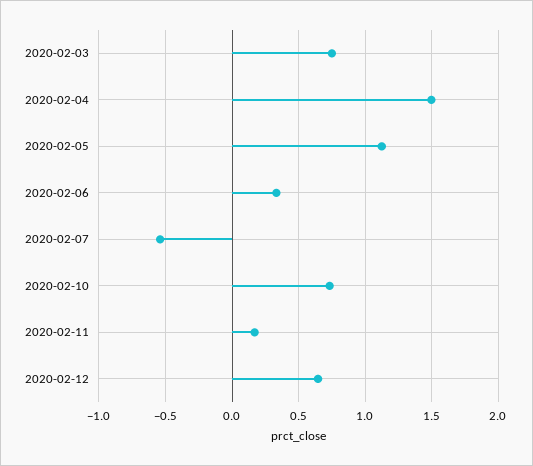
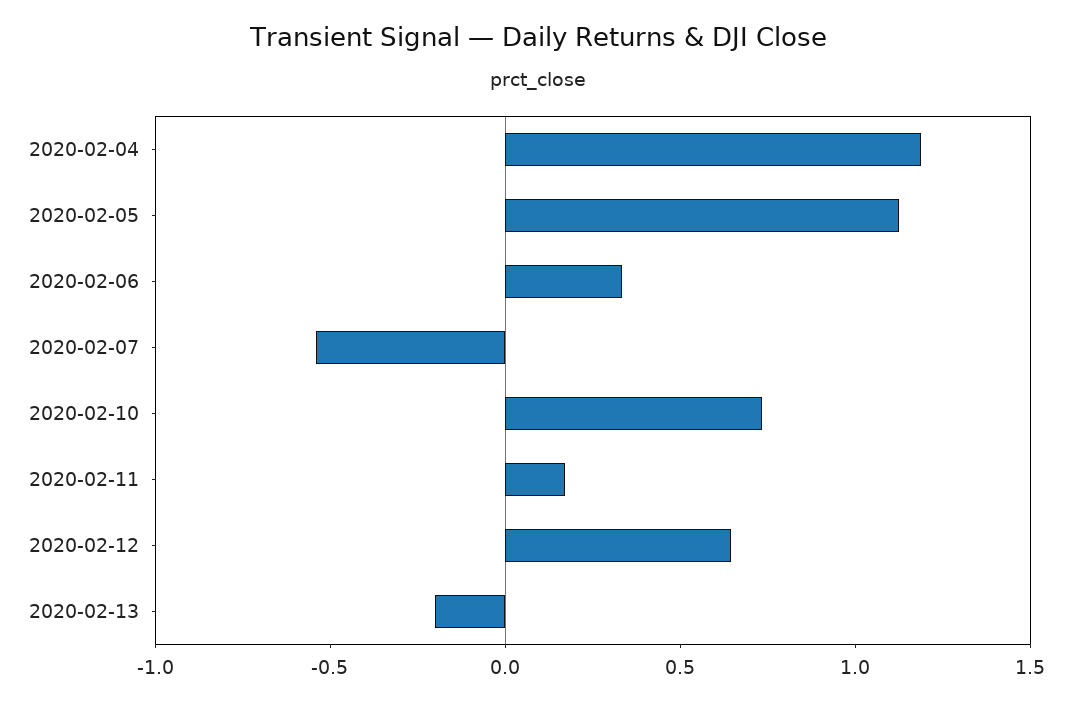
2020-02-03: 0.75 -> none
2020-02-04: 1.5 -> 1.2
2020-02-13: none -> -0.2

